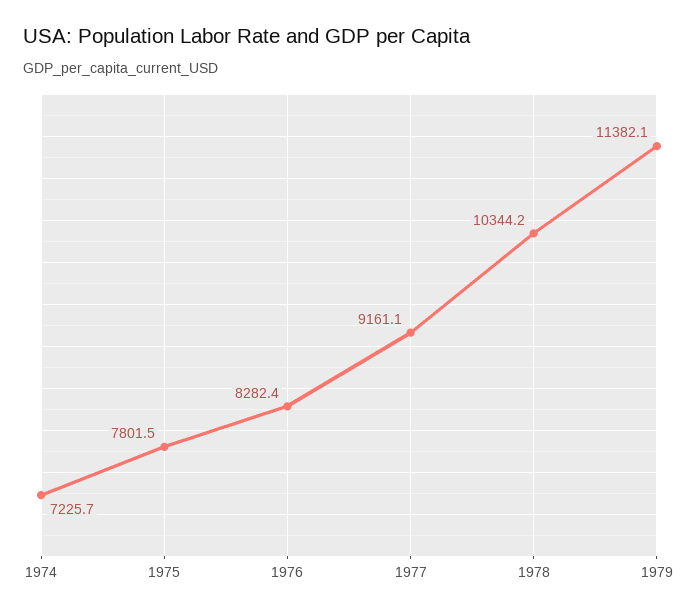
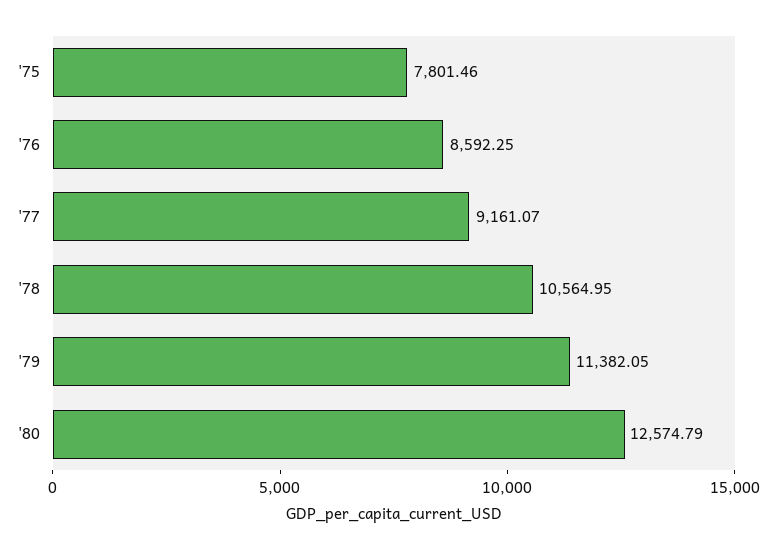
1974: 7225.7 -> none
1976: 8282.4 -> 8592.25
1978: 10344.2 -> 10564.95
'80: none -> 12574.79

